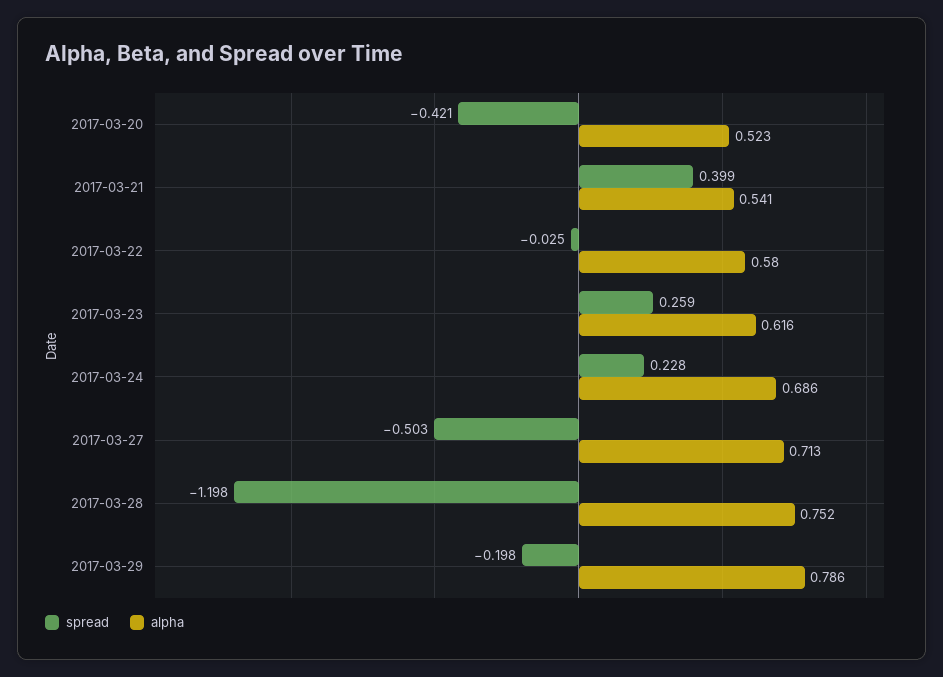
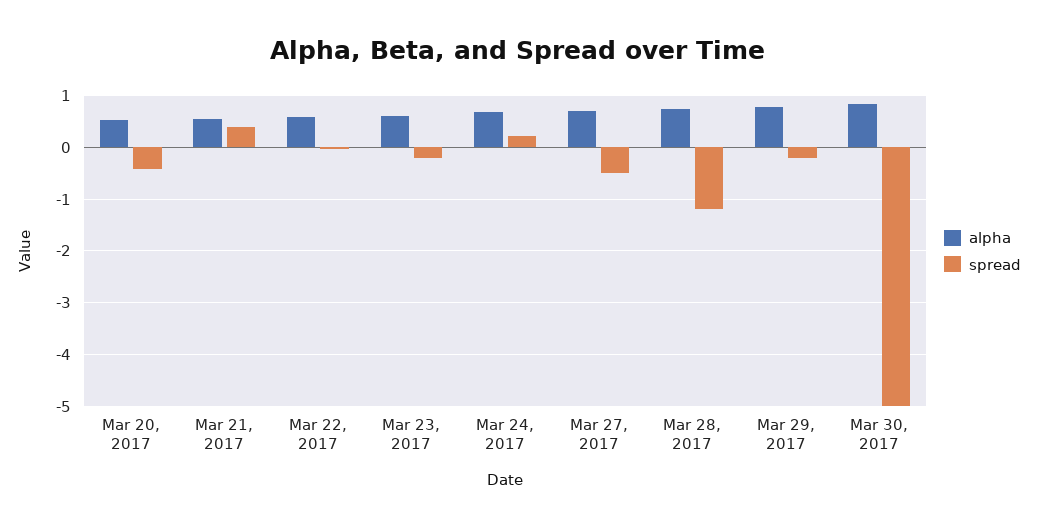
spread, 2017-03-23: 0.259 -> -0.2
alpha, Mar 30, 2017: none -> 0.8
spread, Mar 30, 2017: none -> -5

